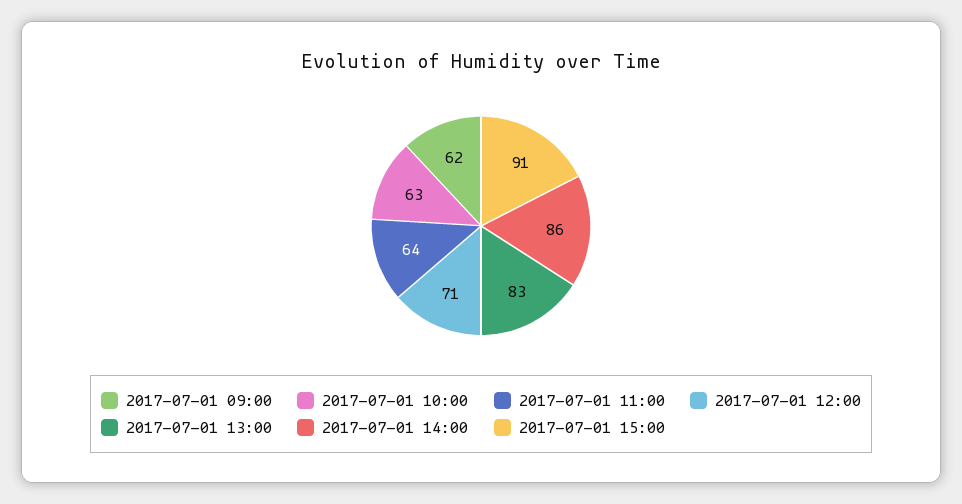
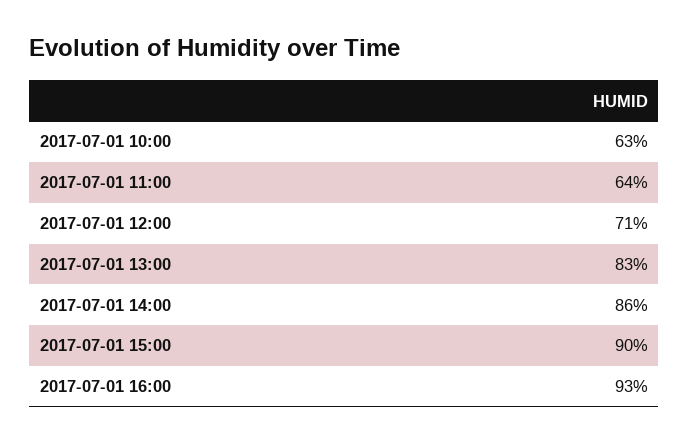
2017-07-01 09:00: 62 -> none
2017-07-01 15:00: 91 -> 90
2017-07-01 16:00: none -> 93

